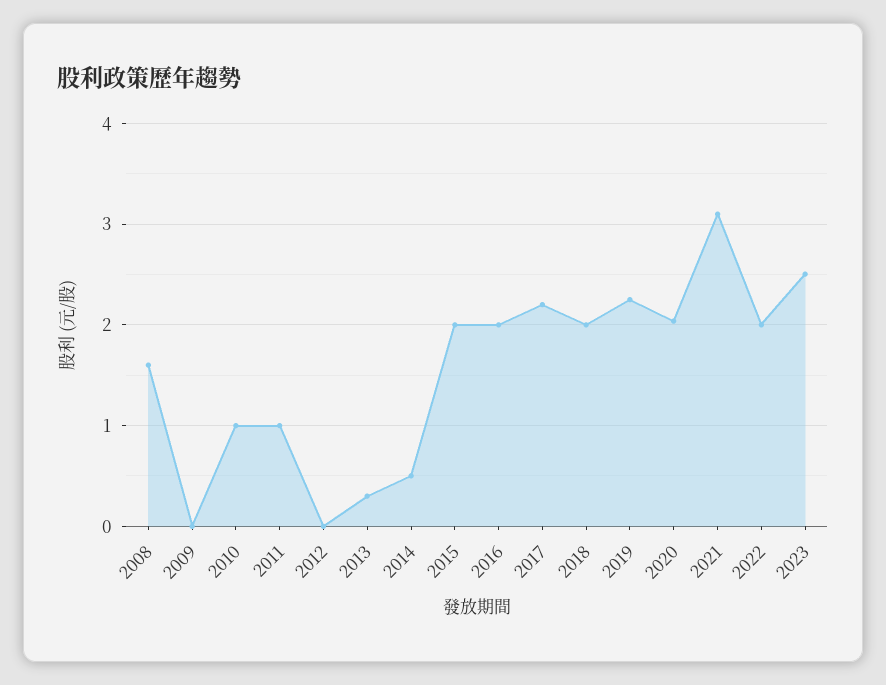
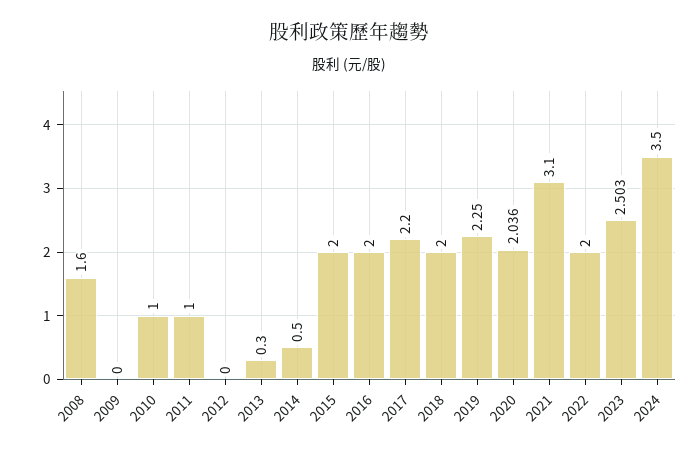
2024: none -> 3.5

